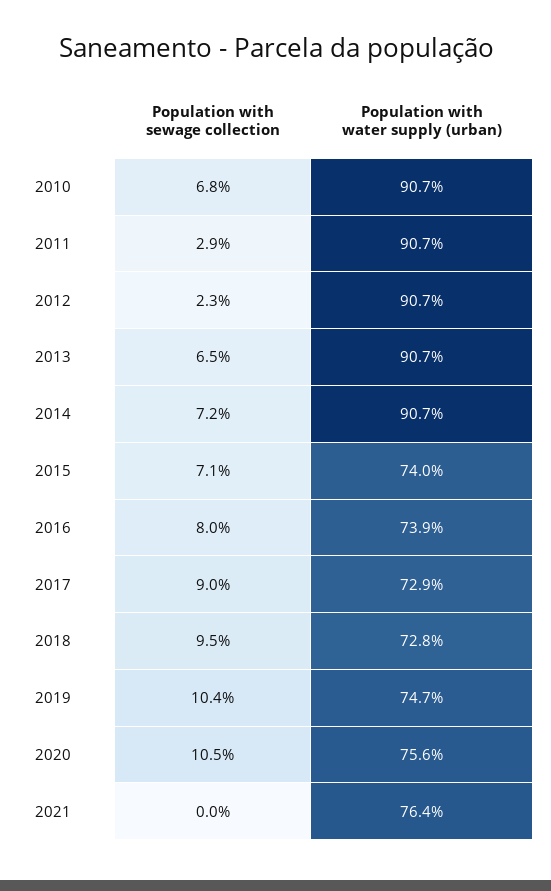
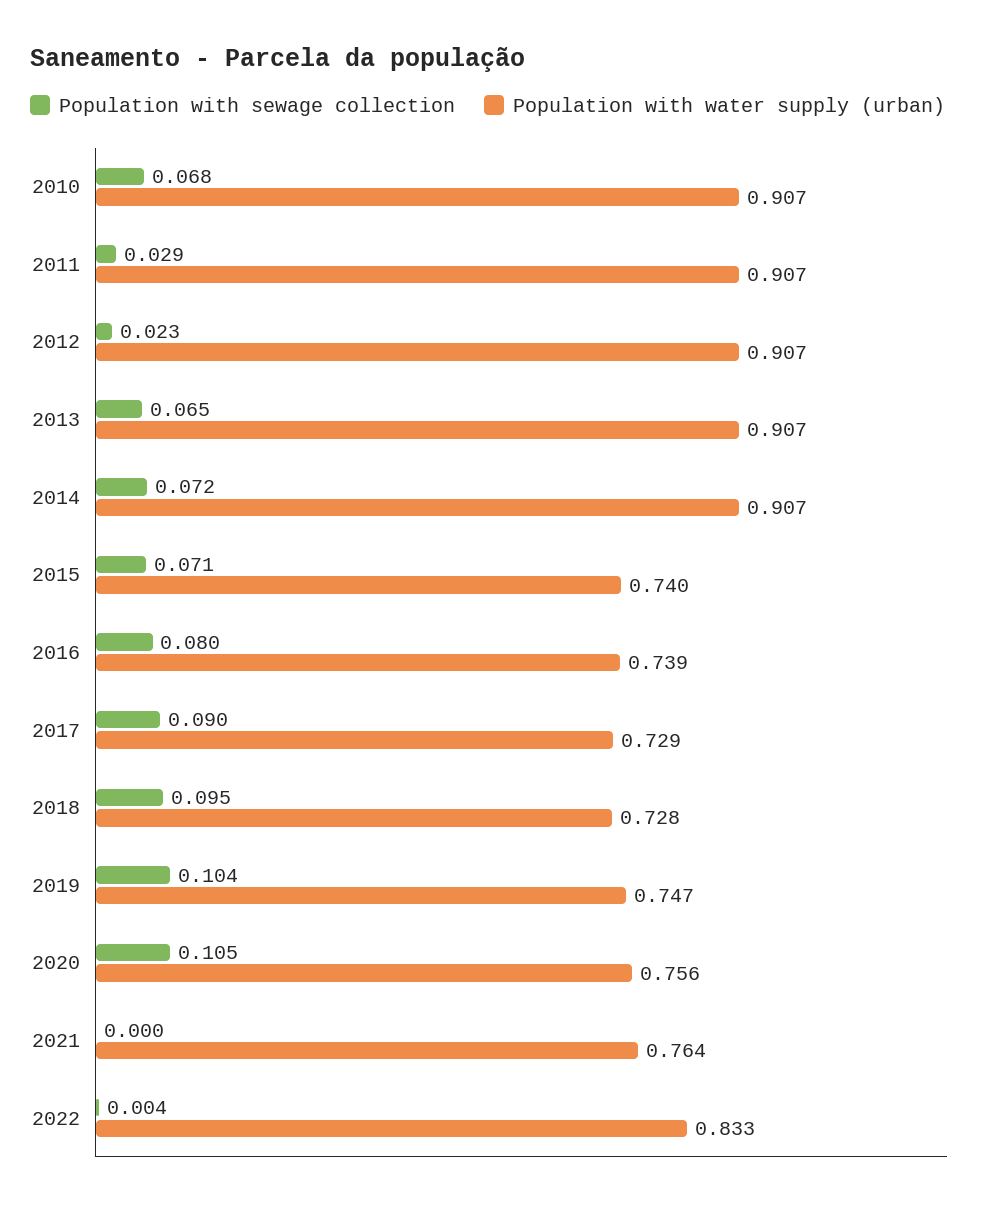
Population with sewage collection, 2022: none -> 0.004
Population with water supply (urban), 2022: none -> 0.833

